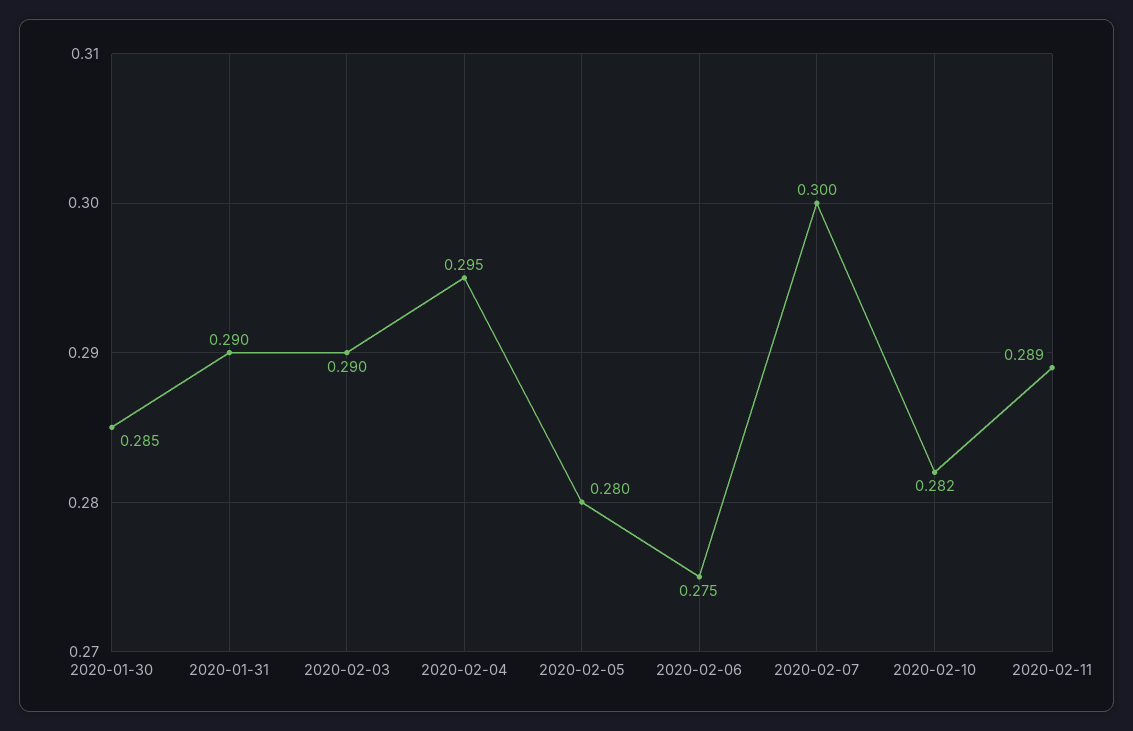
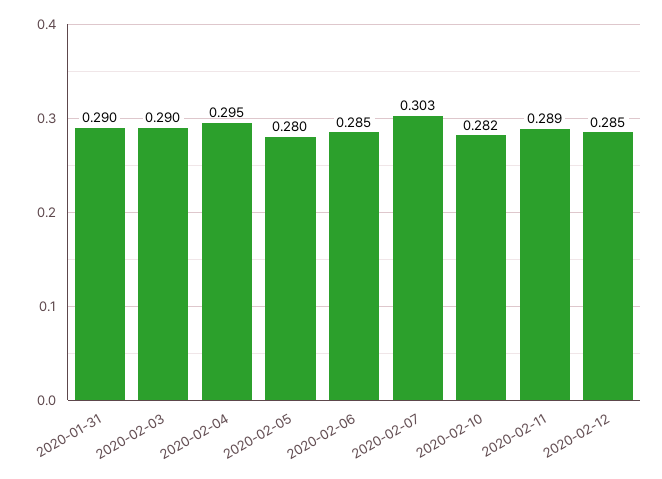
2020-01-30: 0.285 -> none
2020-02-06: 0.275 -> 0.285
2020-02-07: 0.3 -> 0.303
2020-02-12: none -> 0.285

